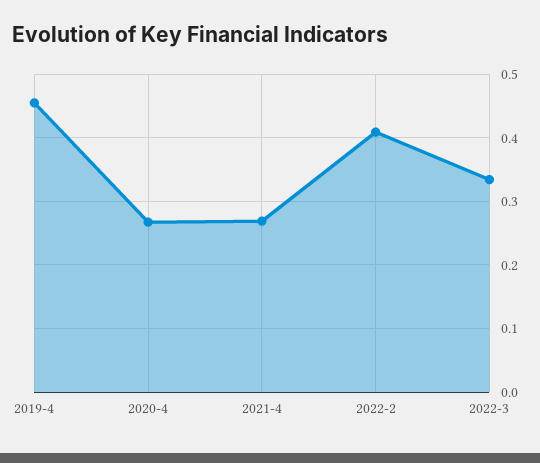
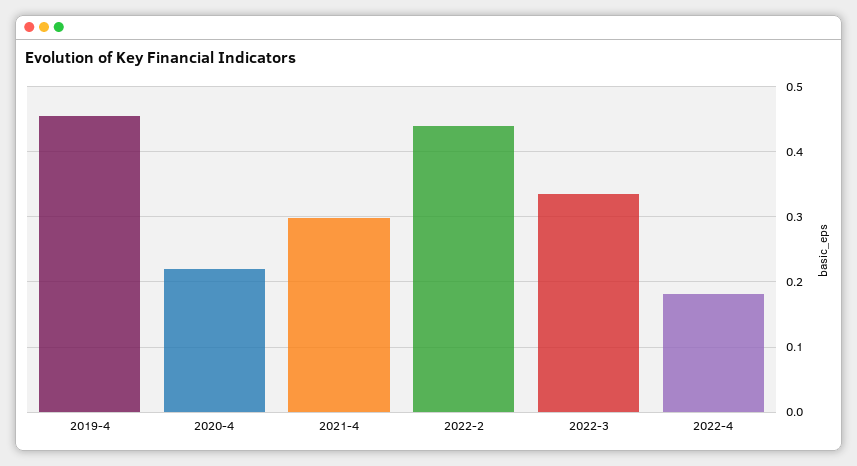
2020-4: 0.27 -> 0.22
2021-4: 0.27 -> 0.3
2022-2: 0.41 -> 0.44
2022-4: none -> 0.18

